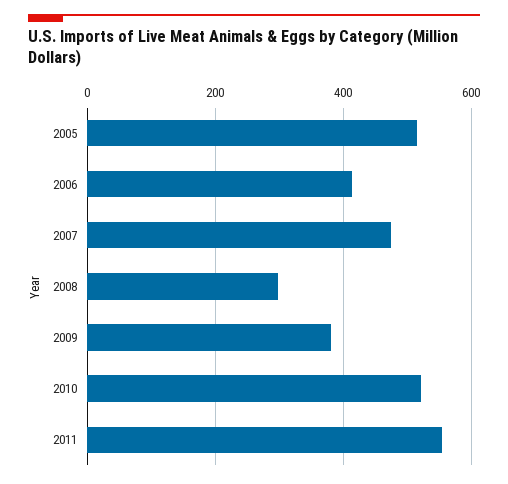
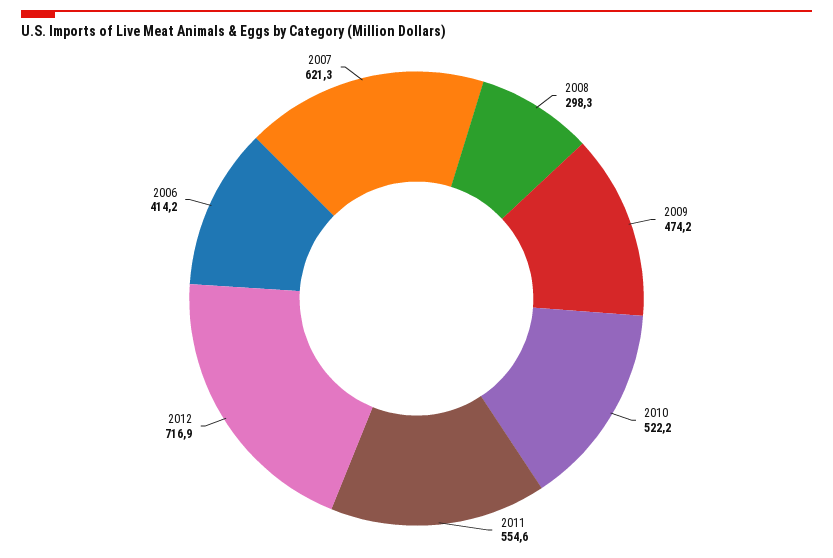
2005: 520 -> none
2007: 480 -> 621.3
2009: 380 -> 474.2
2012: none -> 716.9

